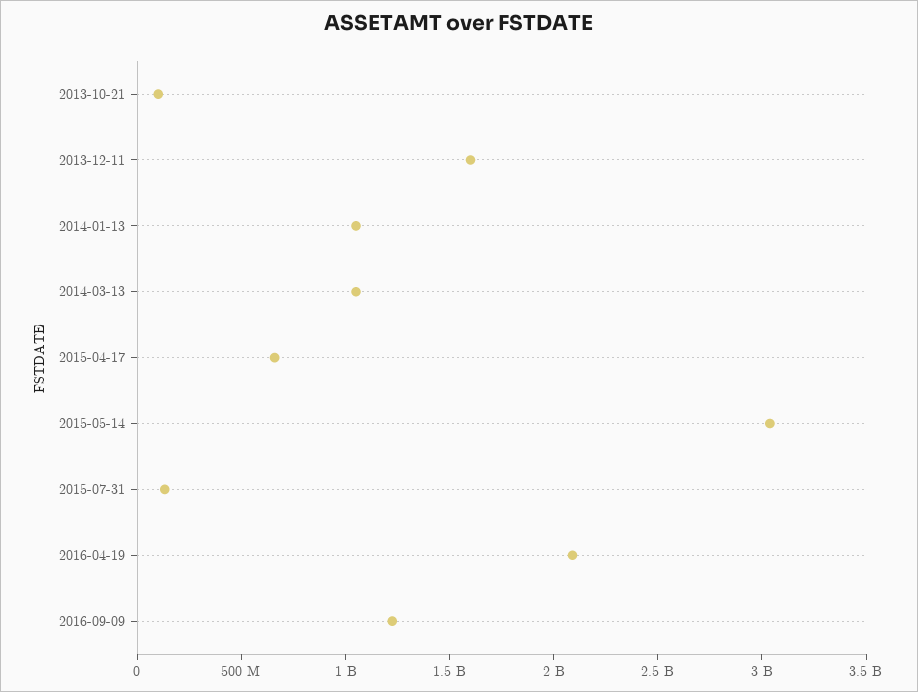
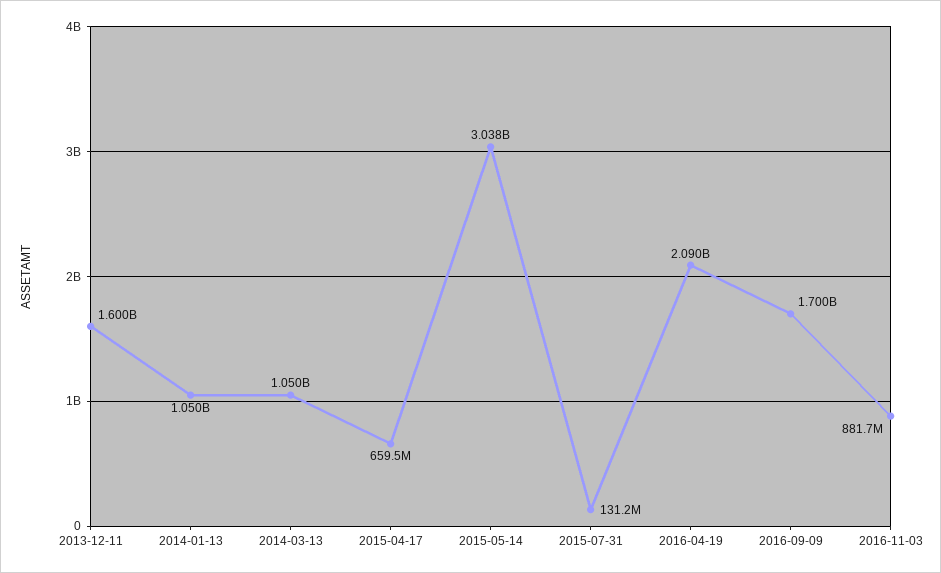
2013-10-21: 100000000 -> none
2016-09-09: 1200000000 -> 1700000000
2016-11-03: none -> 881700000

